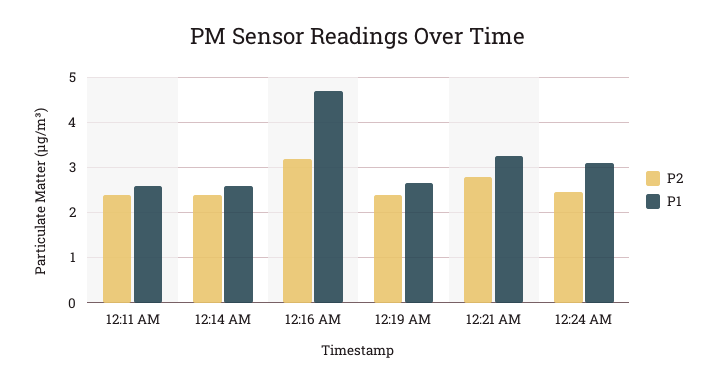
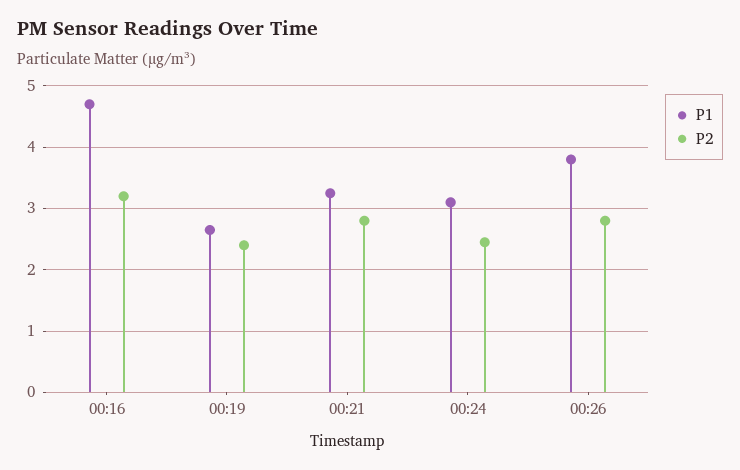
P2, 12:11 AM: 2.4 -> none
P1, 12:11 AM: 2.6 -> none
P2, 12:14 AM: 2.4 -> none
P1, 12:14 AM: 2.6 -> none
P1, 00:26: none -> 3.8
P2, 00:26: none -> 2.8

